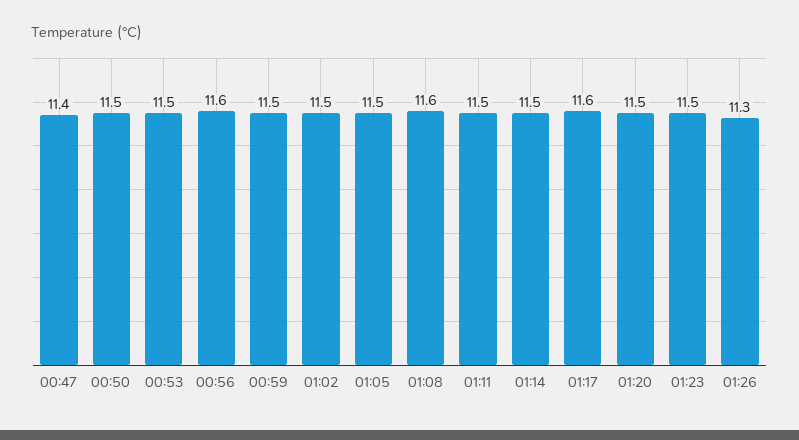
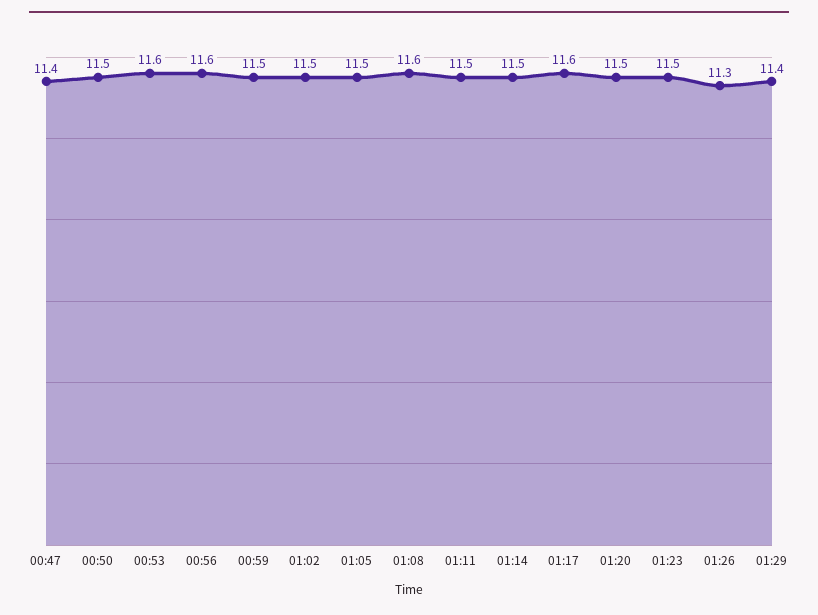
00:53: 11.5 -> 11.6
01:29: none -> 11.4

